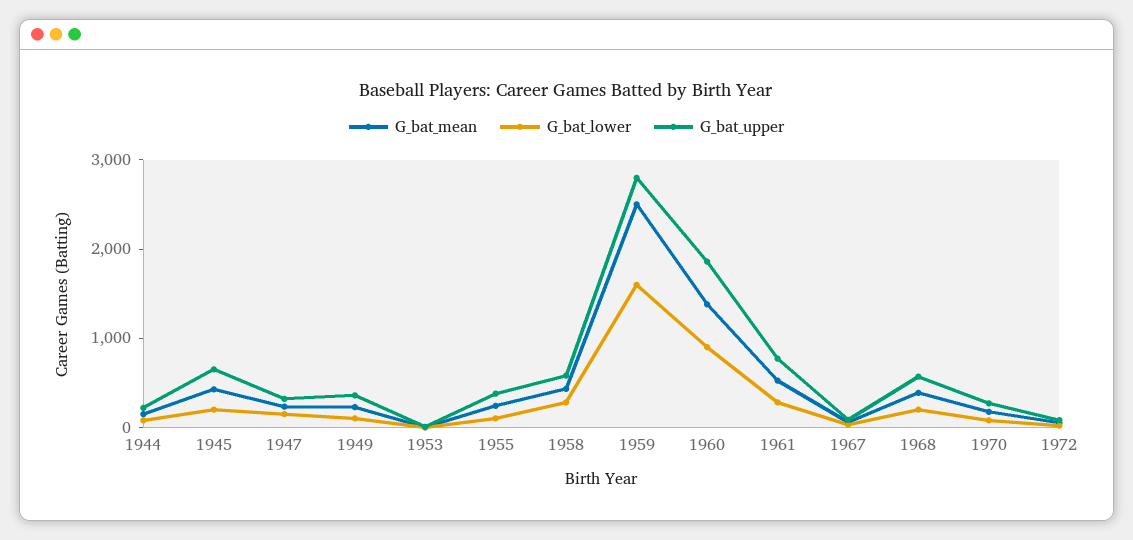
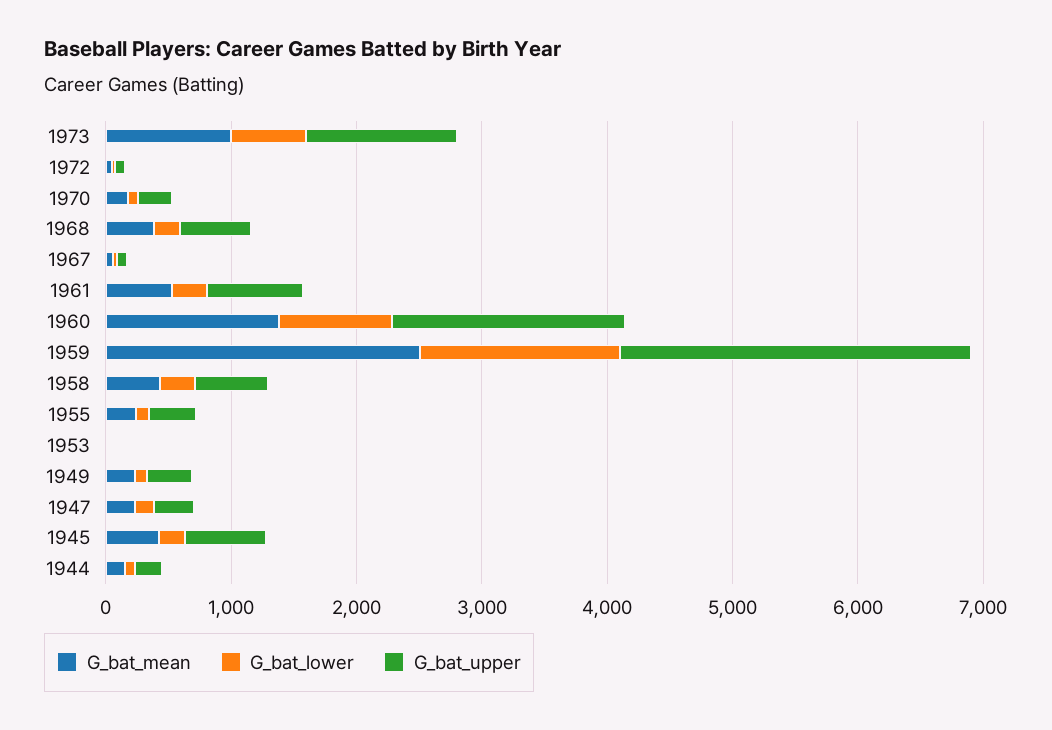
G_bat_mean, 1973: none -> 1000
G_bat_lower, 1973: none -> 600
G_bat_upper, 1973: none -> 1200

